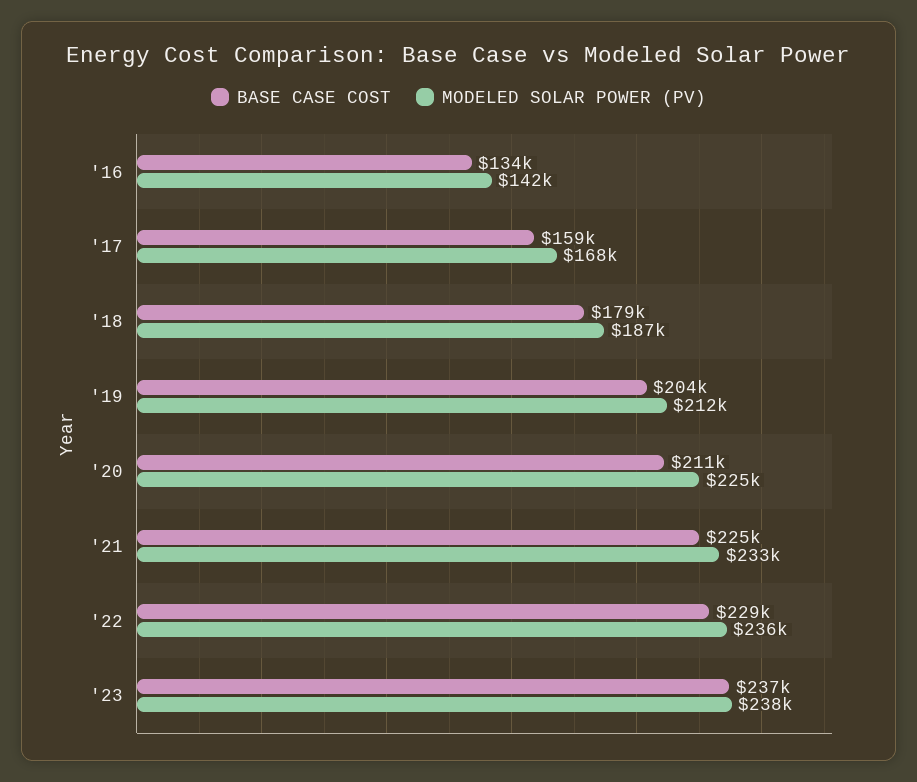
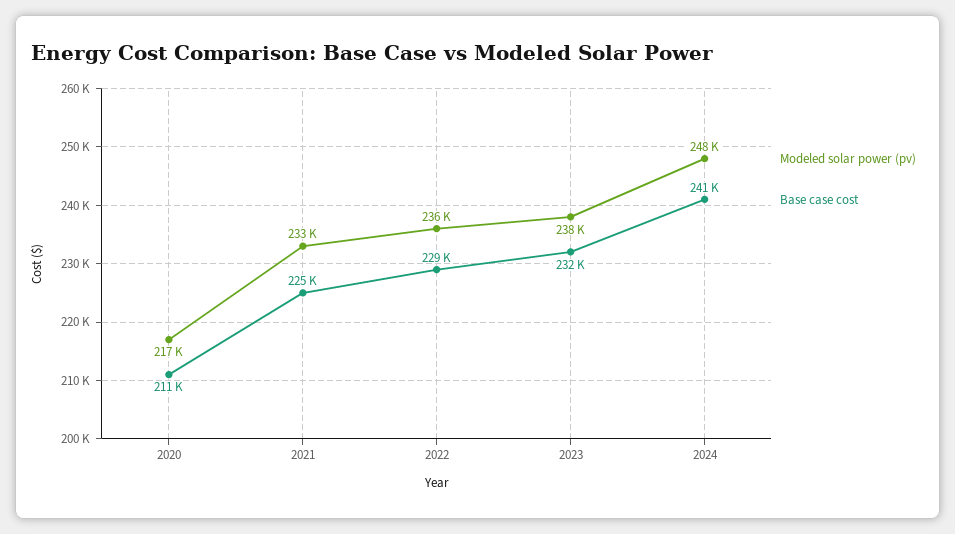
BASE CASE COST, '16: 134000 -> none
MODELED SOLAR POWER (PV), '16: 142000 -> none
BASE CASE COST, '17: 159000 -> none
MODELED SOLAR POWER (PV), '17: 168000 -> none
BASE CASE COST, '18: 179000 -> none
MODELED SOLAR POWER (PV), '18: 187000 -> none
BASE CASE COST, '19: 204000 -> none
MODELED SOLAR POWER (PV), '19: 212000 -> none
MODELED SOLAR POWER (PV), '20: 225000 -> 217000
BASE CASE COST, '23: 237000 -> 232000
MODELED SOLAR POWER (PV), 2024: none -> 248000
BASE CASE COST, 2024: none -> 241000

